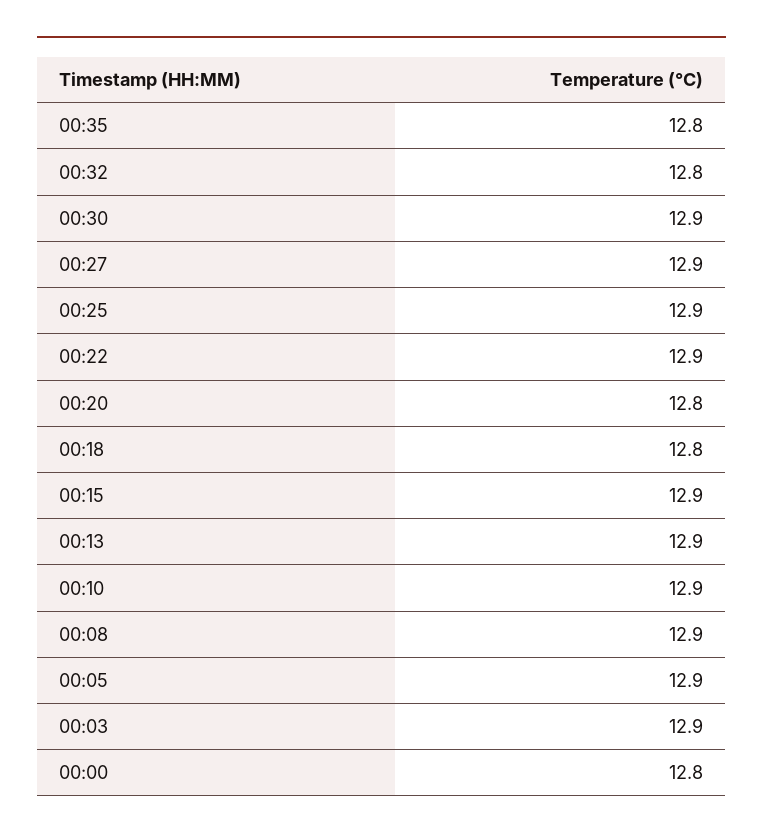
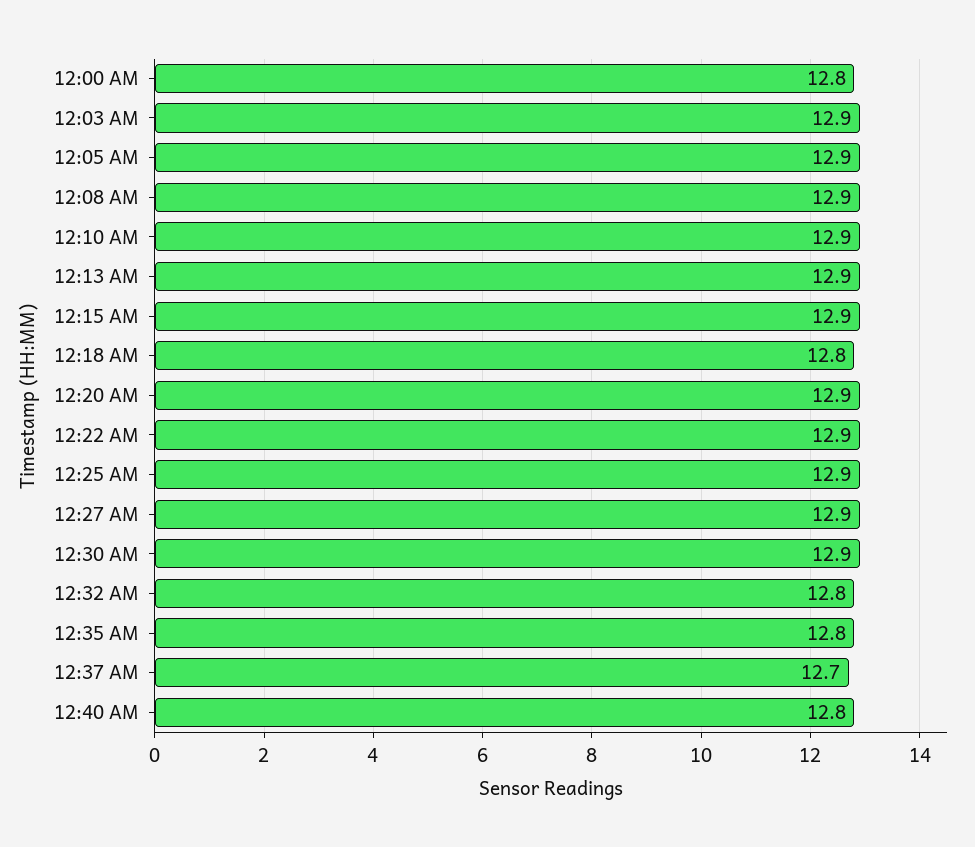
00:20: 12.8 -> 12.9
12:37 AM: none -> 12.7
12:40 AM: none -> 12.8

